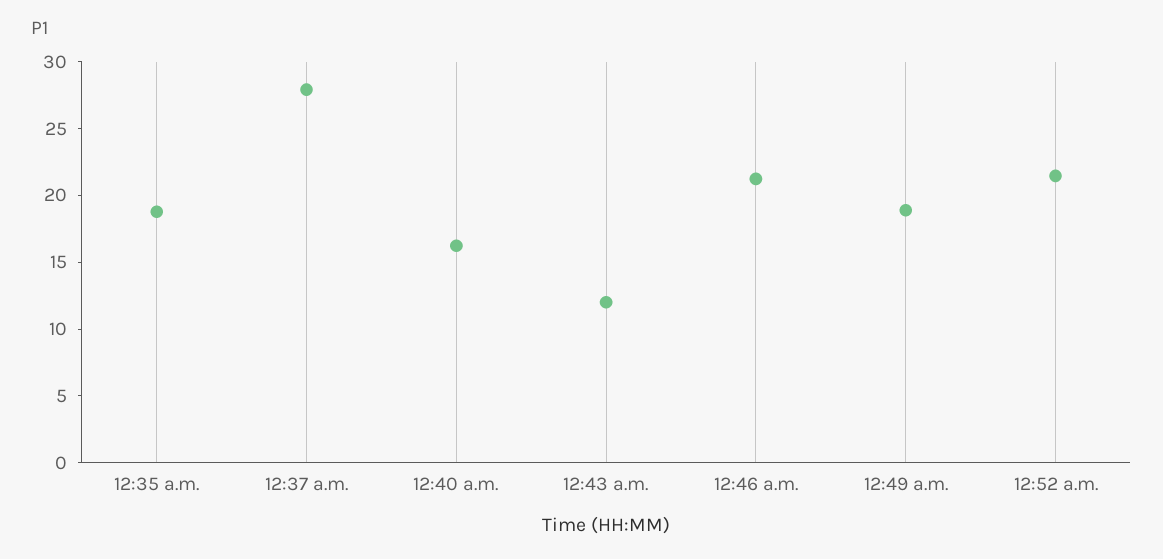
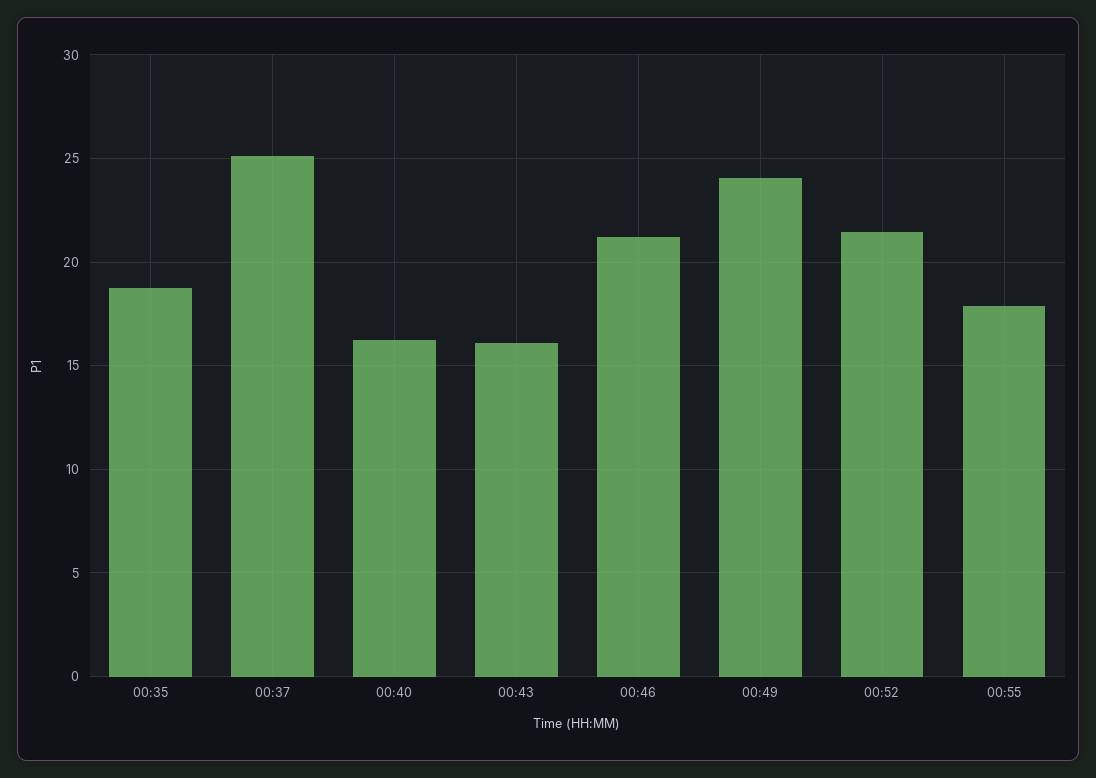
12:37 a.m.: 28 -> 25
12:43 a.m.: 12 -> 16
12:49 a.m.: 19 -> 24
00:55: none -> 18

